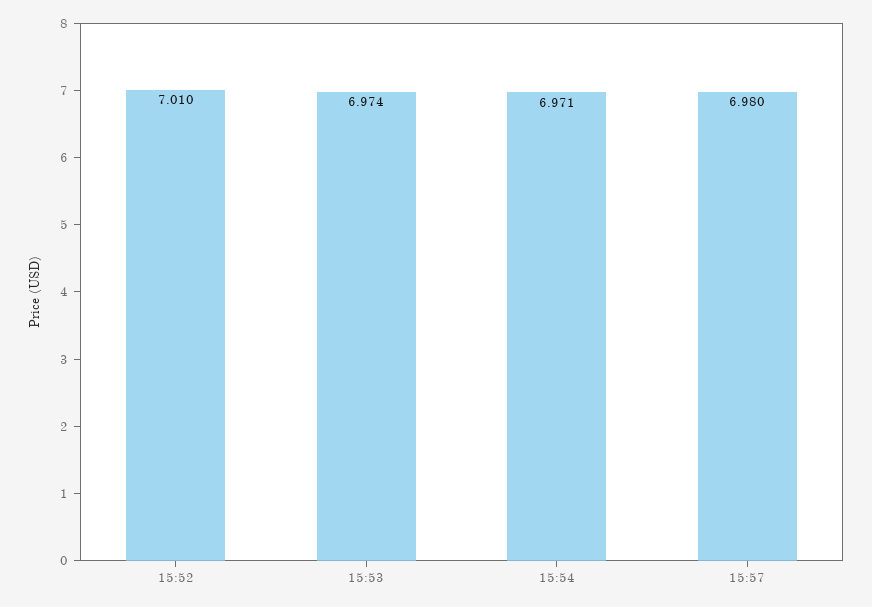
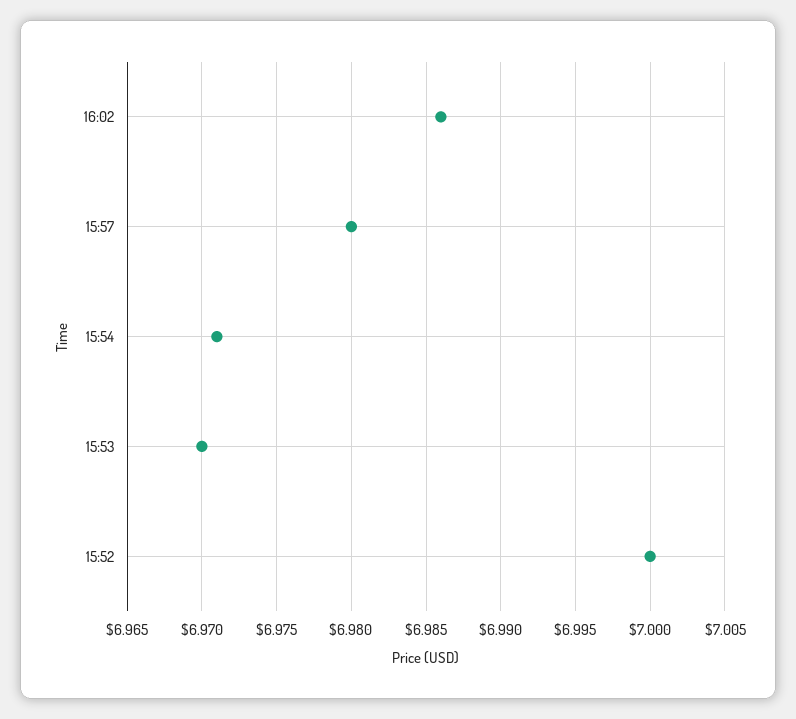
15:52: 7.01 -> 7
15:53: 6.974 -> 6.97
16:02: none -> 6.986

